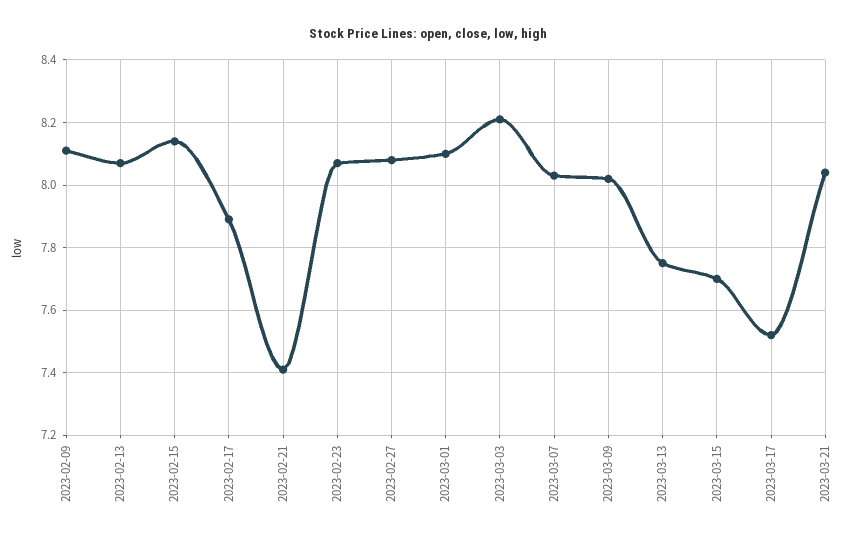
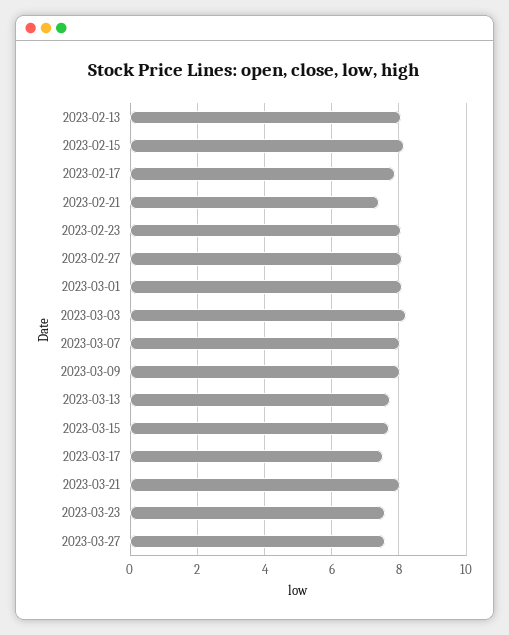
2023-02-09: 8.1 -> none
2023-03-23: none -> 7.6
2023-03-27: none -> 7.6

